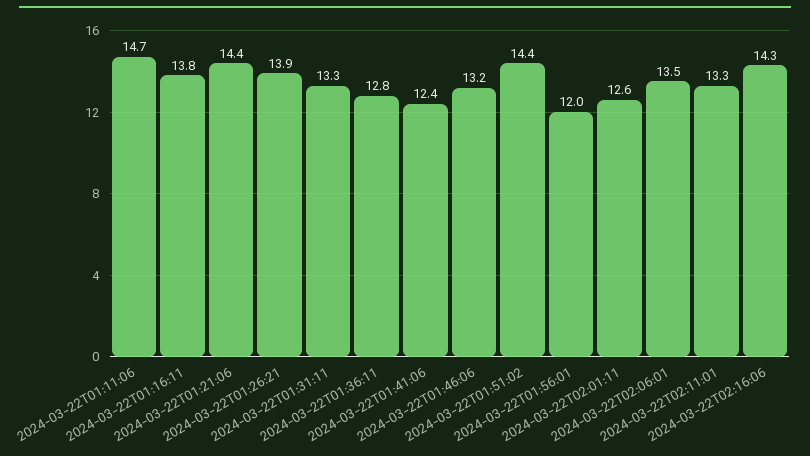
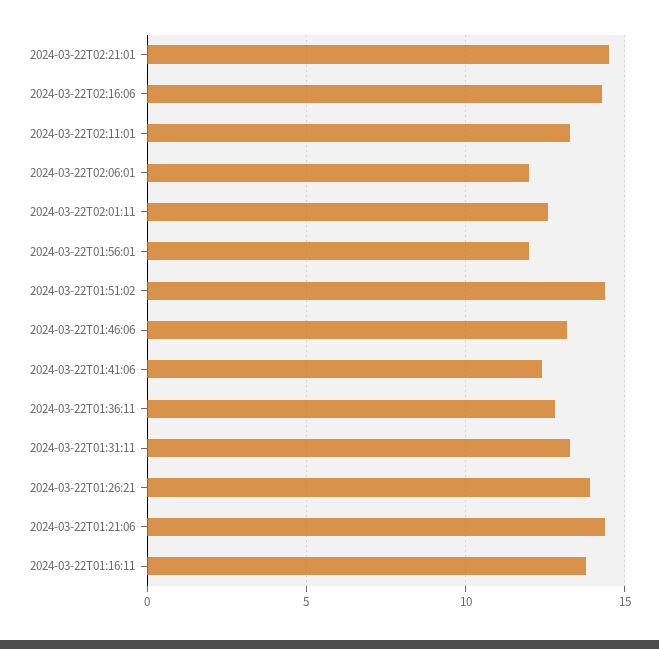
2024-03-22T01:11:06: 14.7 -> none
2024-03-22T02:06:01: 13.5 -> 12
2024-03-22T02:21:01: none -> 14.5

